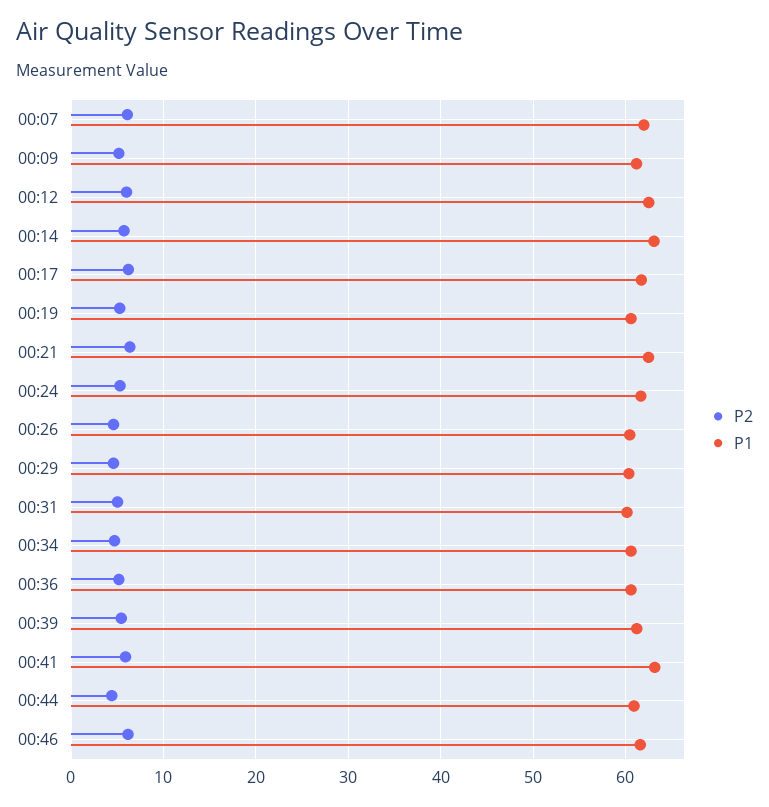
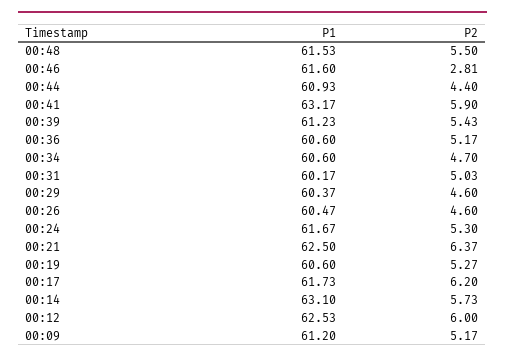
P2, 00:07: 6 -> none
P1, 00:07: 62 -> none
P2, 00:46: 6 -> 2.81
P1, 00:48: none -> 61.53
P2, 00:48: none -> 5.5

